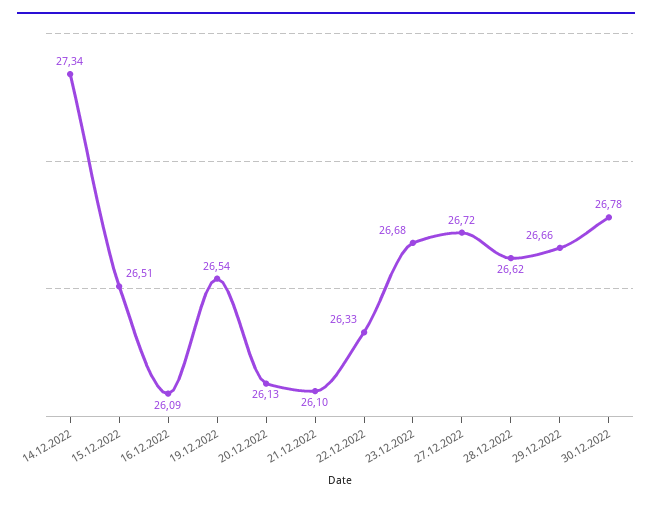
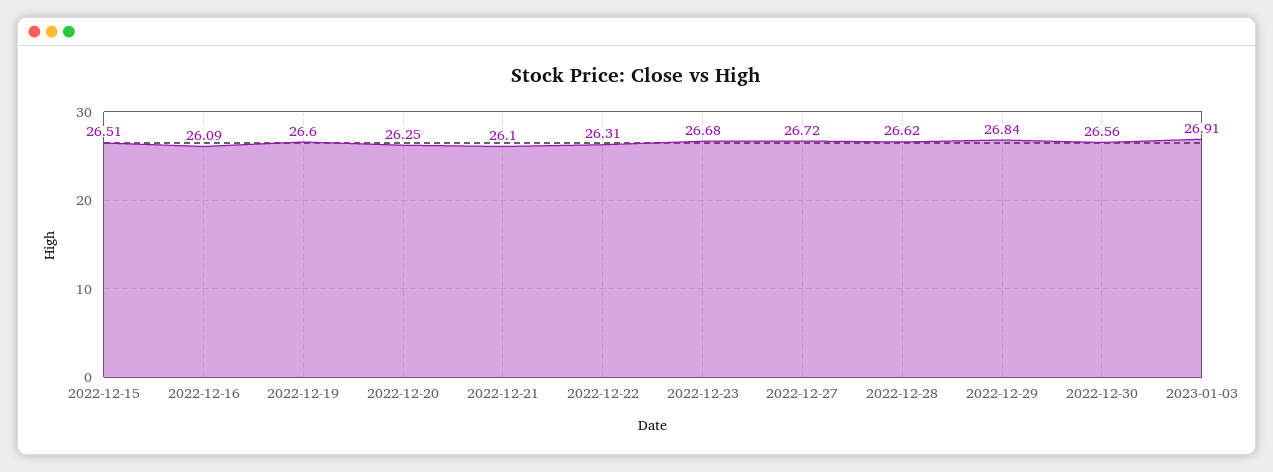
14.12.2022: 27.34 -> none
19.12.2022: 26.54 -> 26.6
20.12.2022: 26.13 -> 26.25
22.12.2022: 26.33 -> 26.31
29.12.2022: 26.66 -> 26.84
30.12.2022: 26.78 -> 26.56
2023-01-03: none -> 26.91

